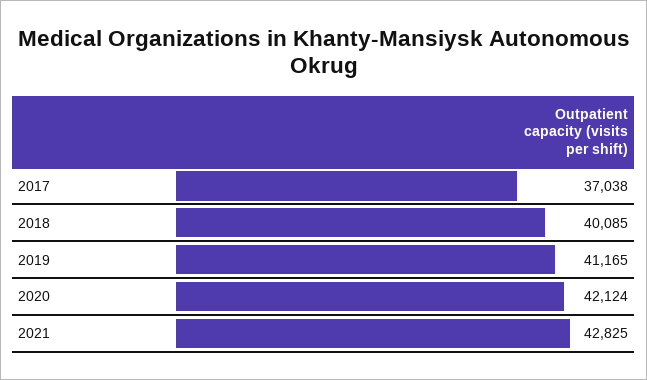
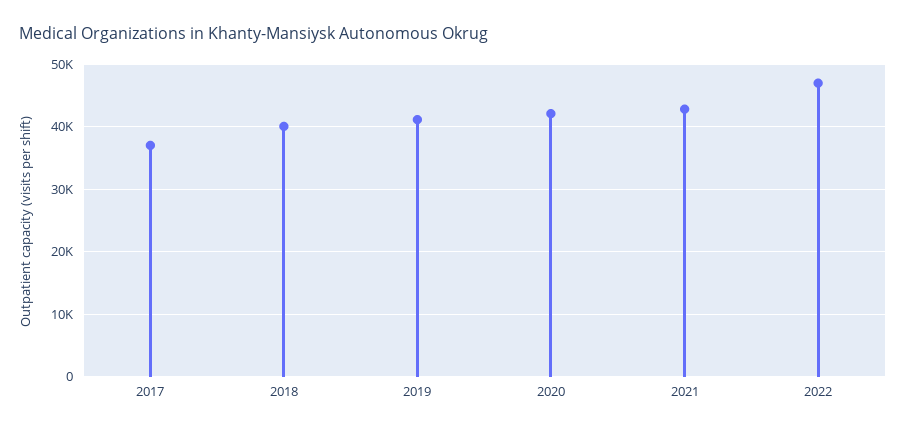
2022: none -> 47000

